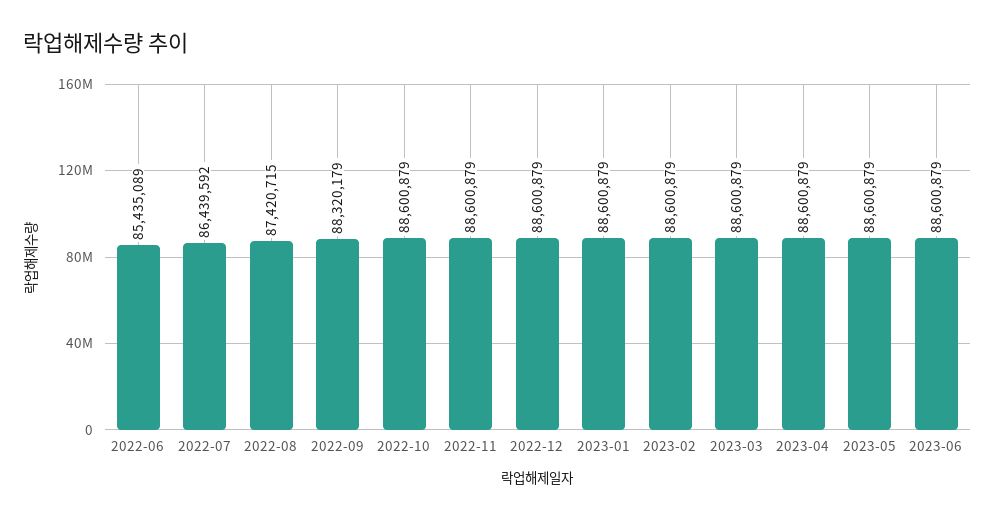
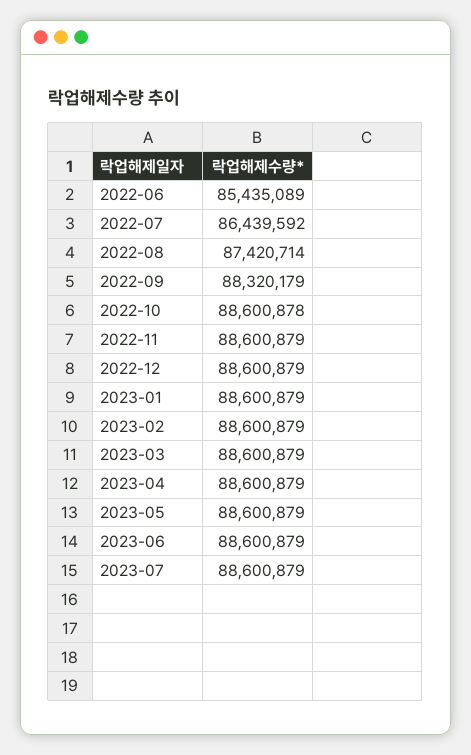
2022-08: 87420715 -> 87420714
2022-10: 88600879 -> 88600878
2023-07: none -> 88600879

